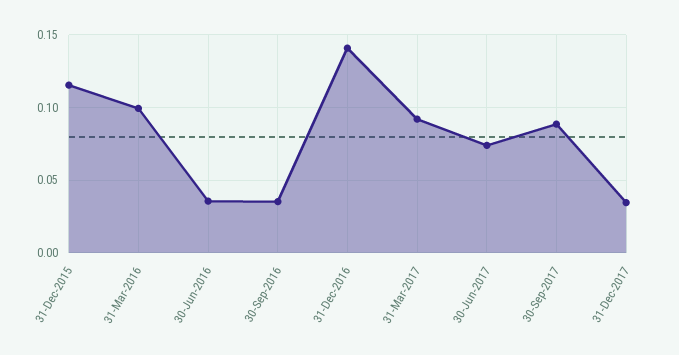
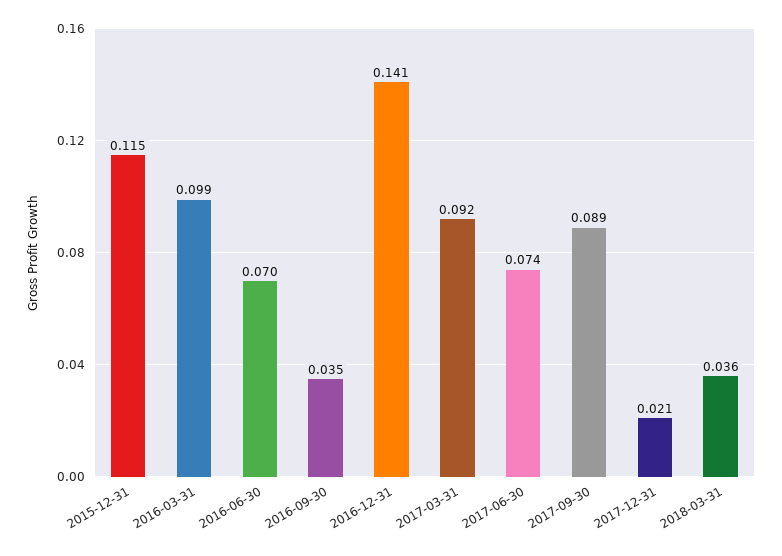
30-Jun-2016: 0.035 -> 0.07
31-Dec-2017: 0.035 -> 0.021
2018-03-31: none -> 0.036

